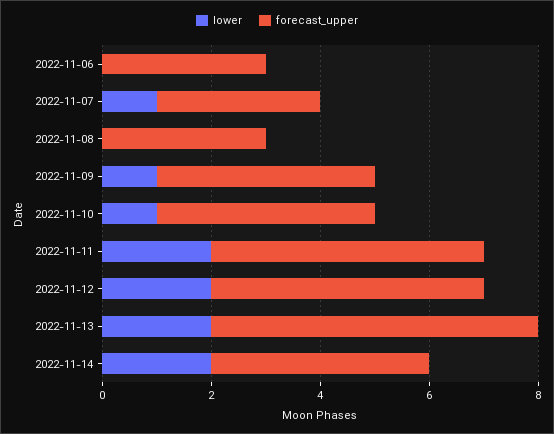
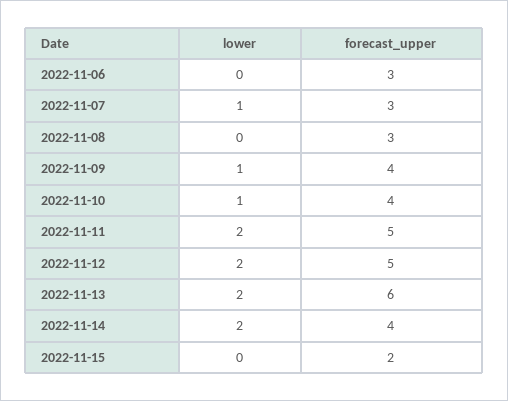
lower, 2022-11-15: none -> 0
forecast_upper, 2022-11-15: none -> 2

